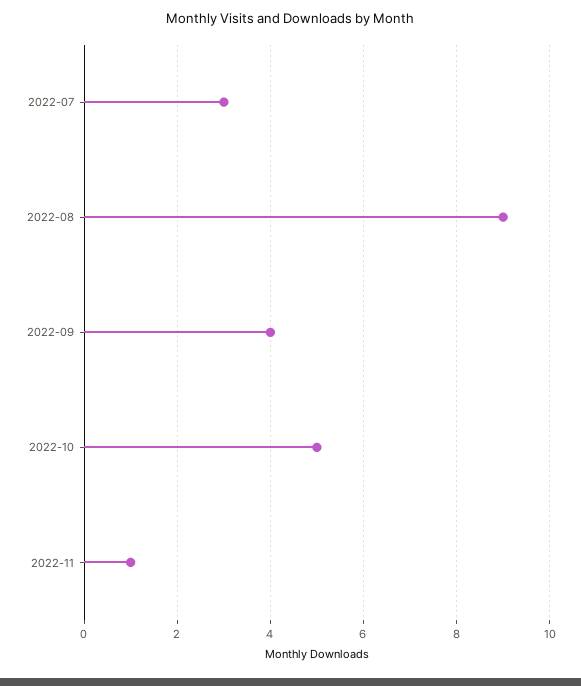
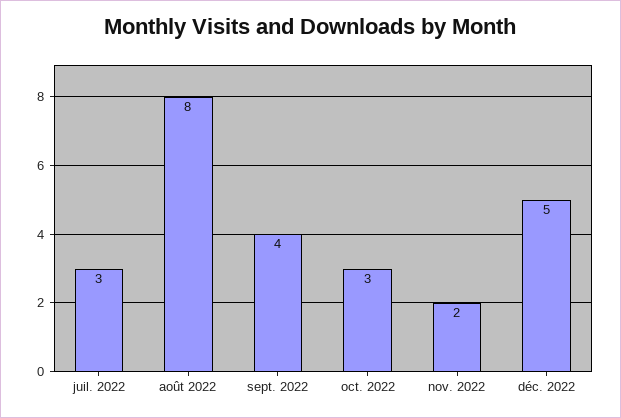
2022-08: 9 -> 8
2022-10: 5 -> 3
2022-11: 1 -> 2
déc. 2022: none -> 5

